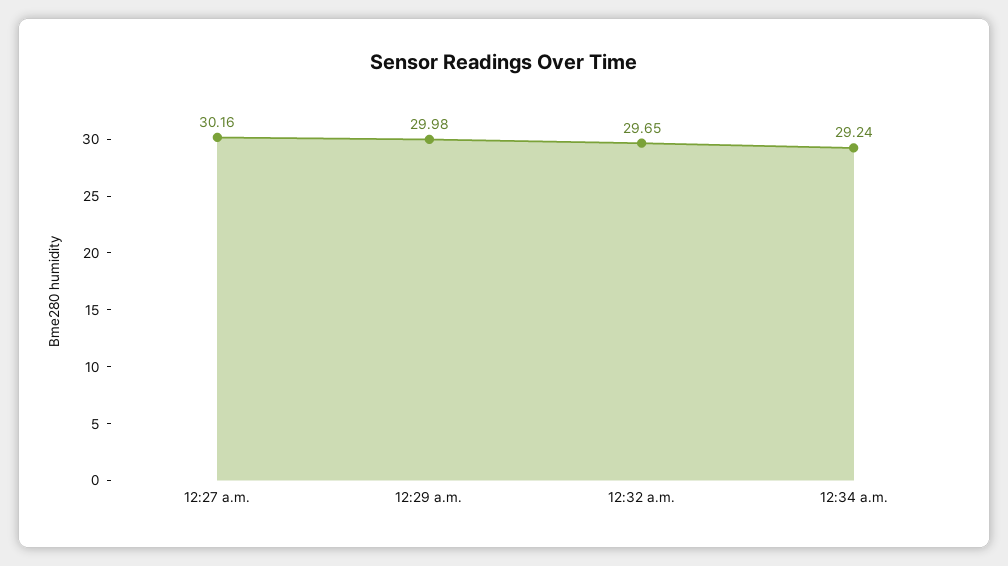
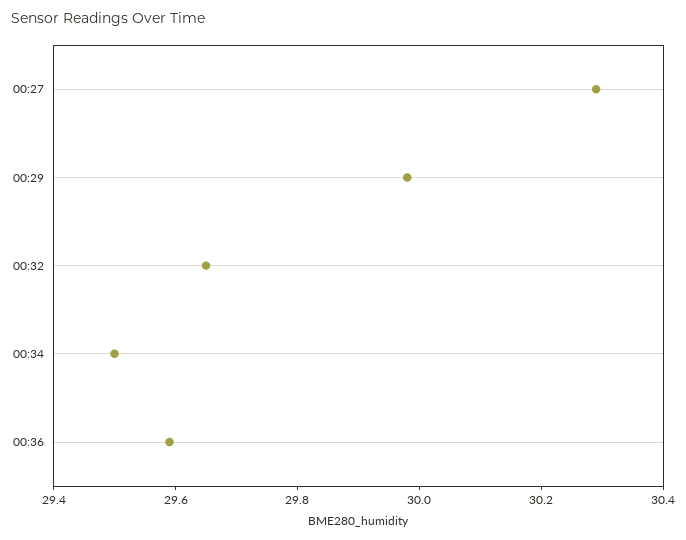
12:27 a.m.: 30.16 -> 30.3
12:34 a.m.: 29.24 -> 29.5
00:36: none -> 29.6

